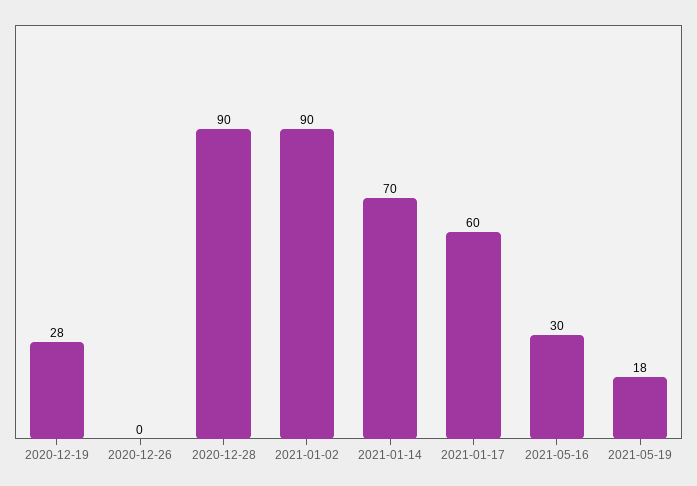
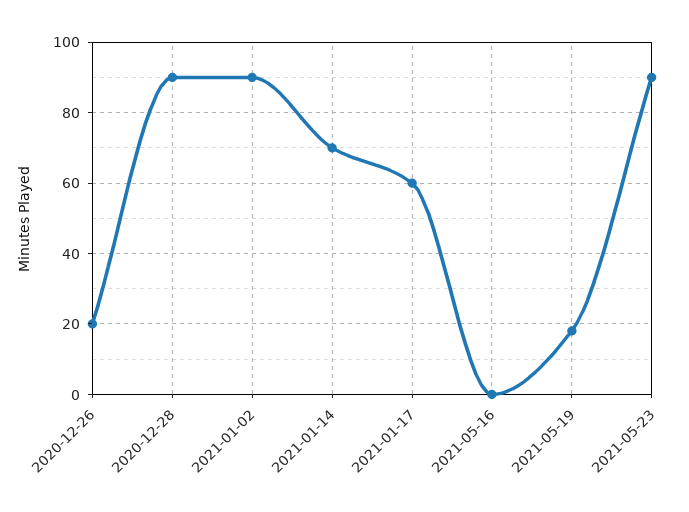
2020-12-19: 28 -> none
2020-12-26: 0 -> 20
2021-05-16: 30 -> 0
2021-05-23: none -> 90

